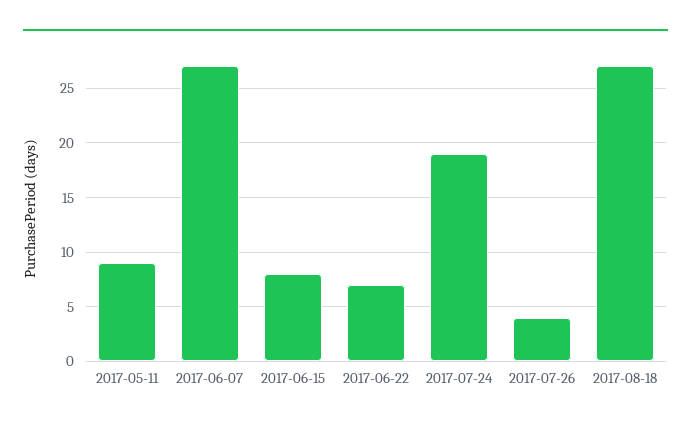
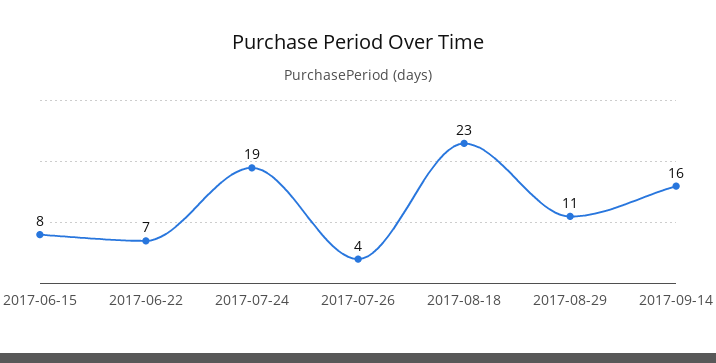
2017-05-11: 9 -> none
2017-06-07: 27 -> none
2017-08-18: 27 -> 23
2017-08-29: none -> 11
2017-09-14: none -> 16

